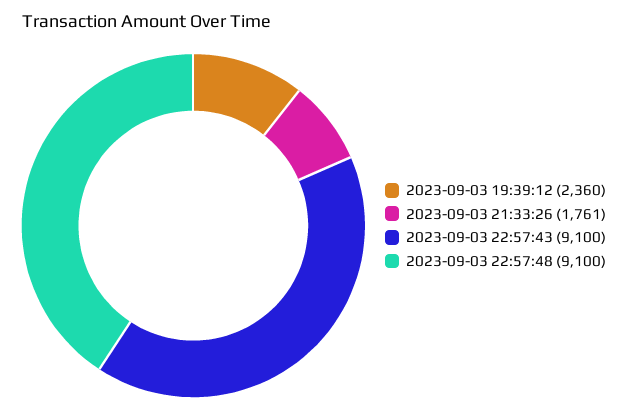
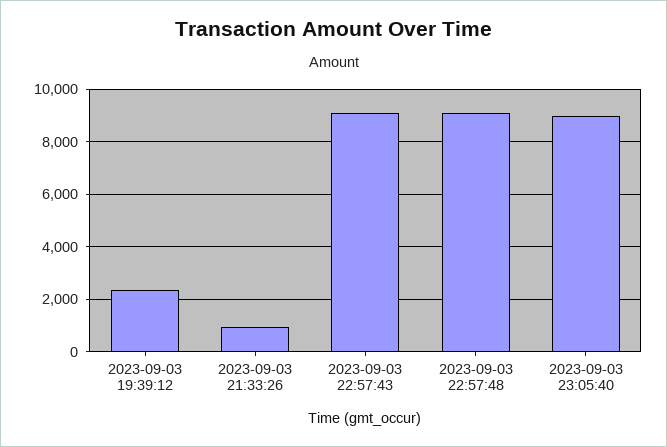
2023-09-03 21:33:26: 1761 -> 1000
2023-09-03 23:05:40: none -> 9000

